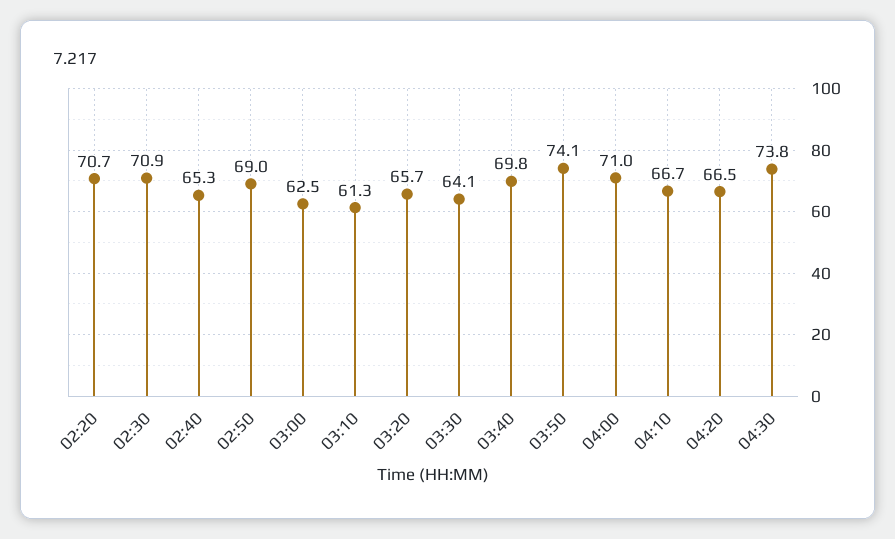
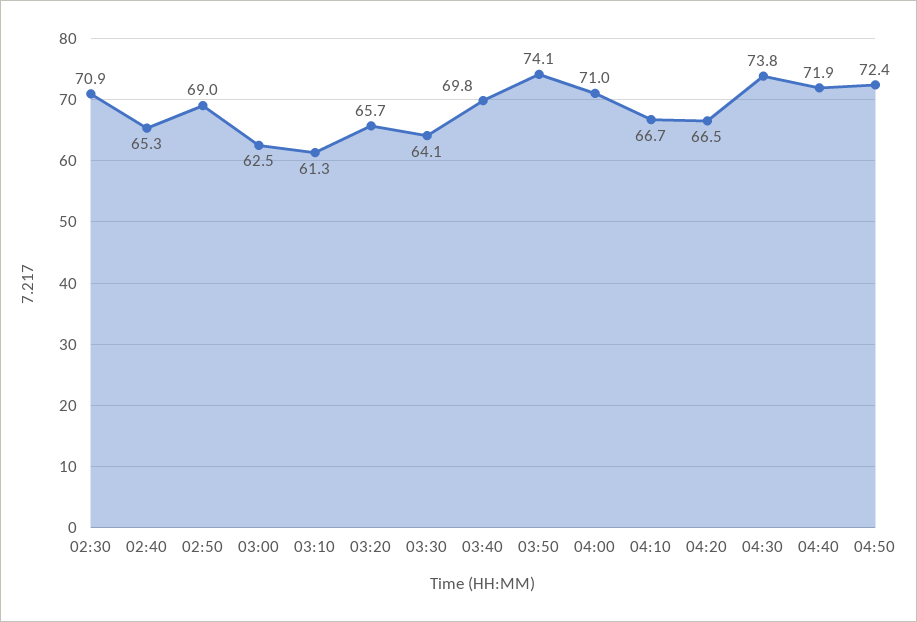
02:20: 70.7 -> none
04:40: none -> 71.9
04:50: none -> 72.4

